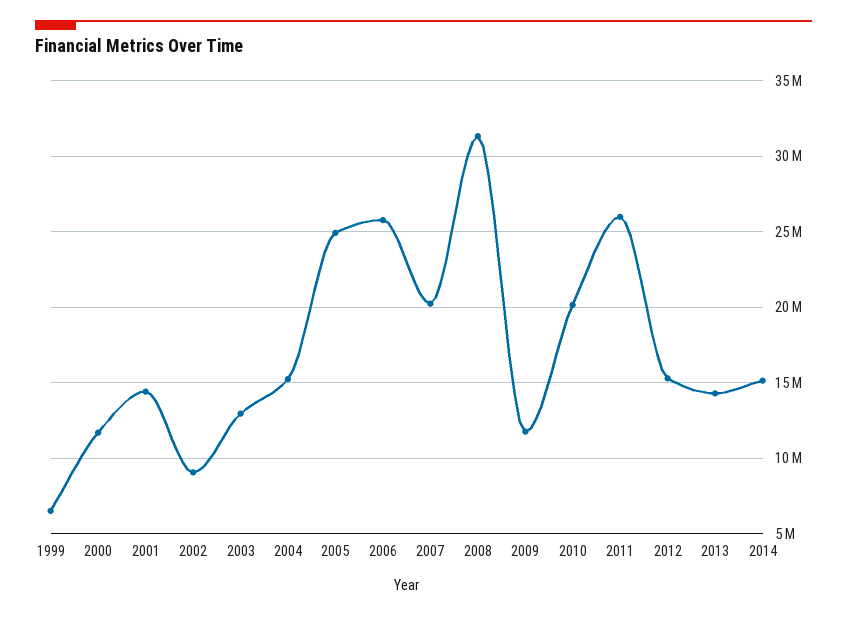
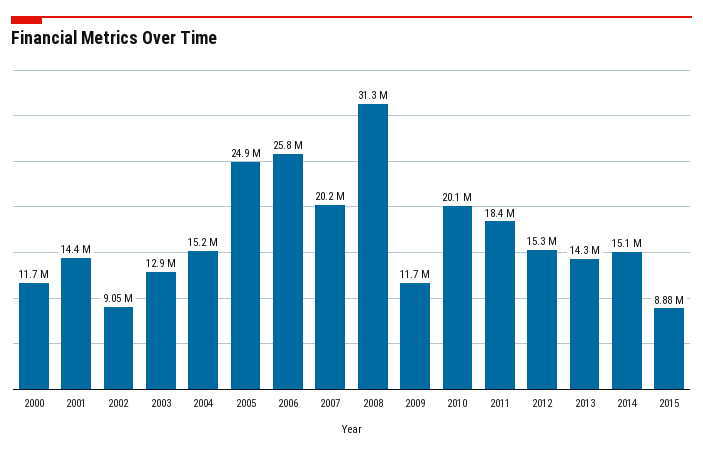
1999: 6500000 -> none
2011: 26000000 -> 18400000
2015: none -> 8880000

